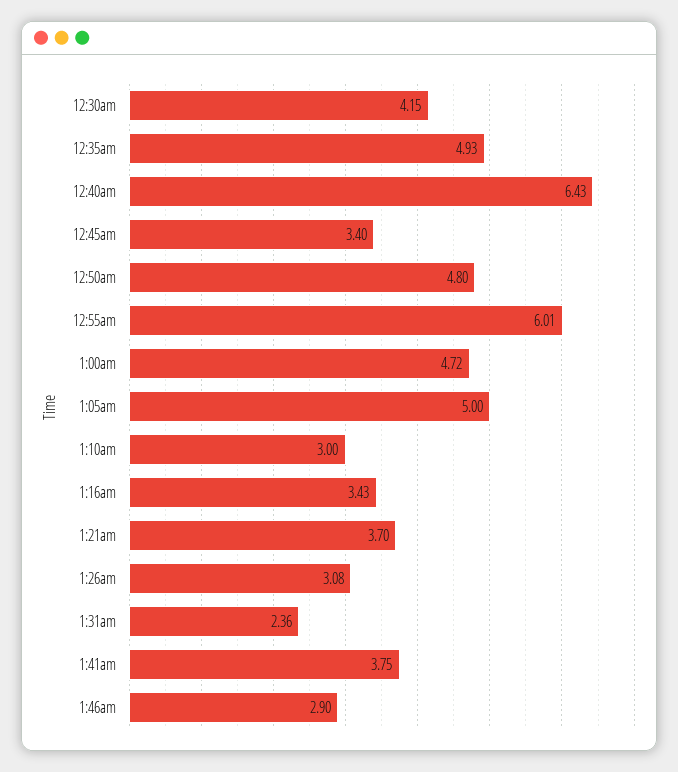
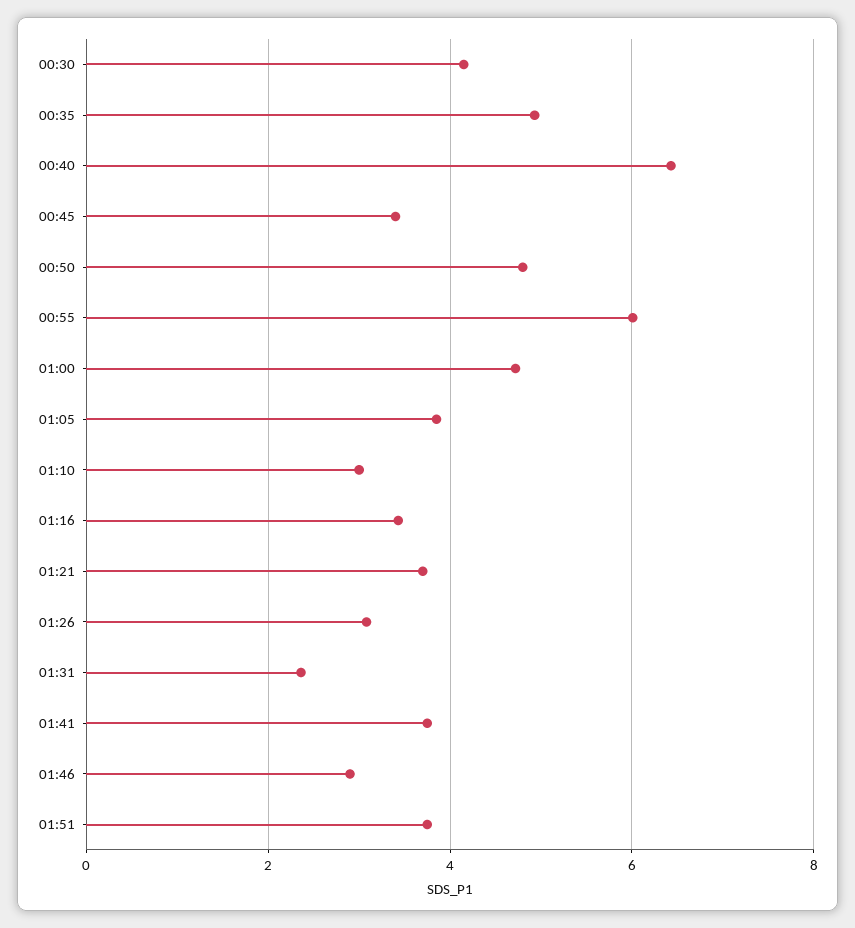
1:05am: 5 -> 3.8
01:51: none -> 3.8

